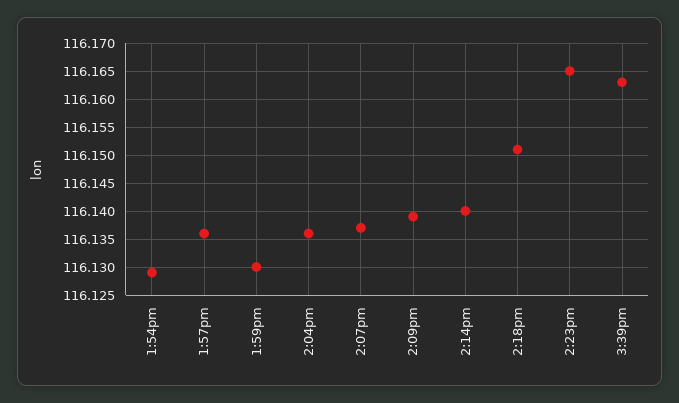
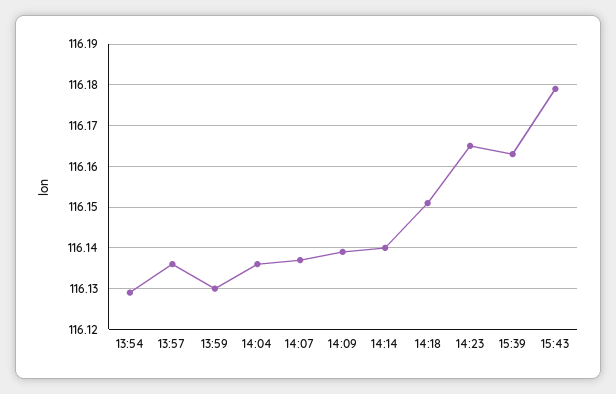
15:43: none -> 116.18

